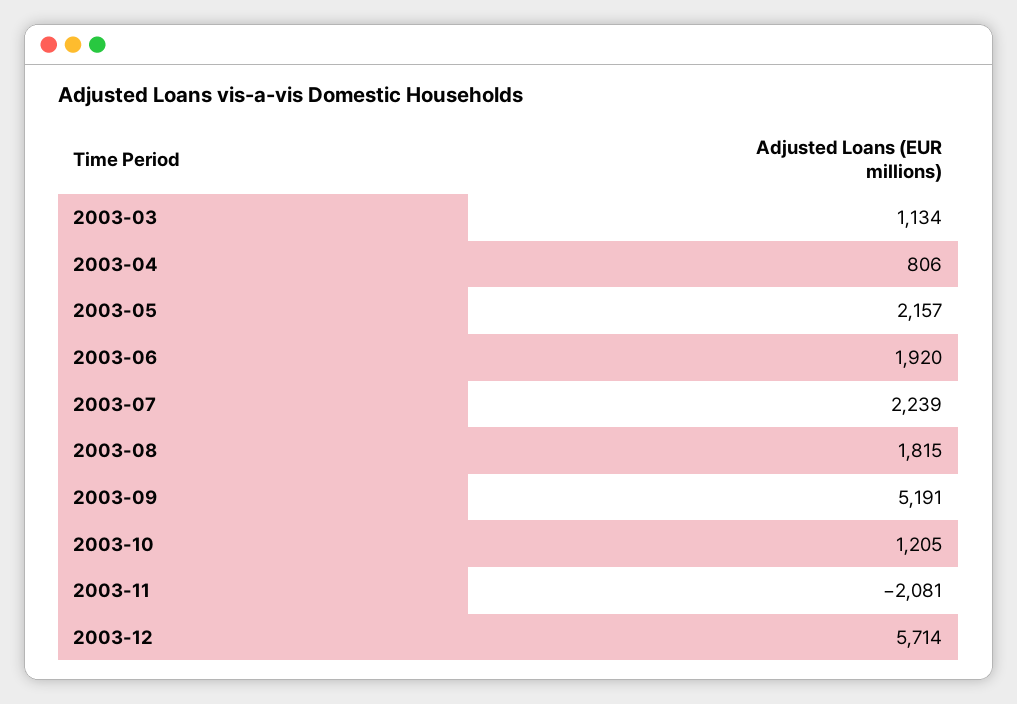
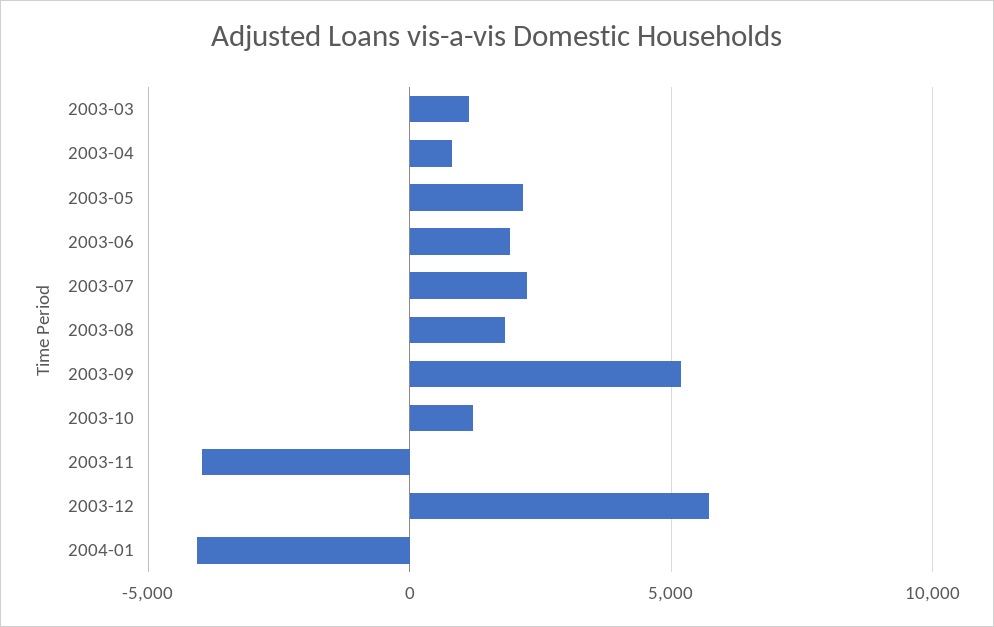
2003-11: -2081 -> -4000
2004-01: none -> -4000

